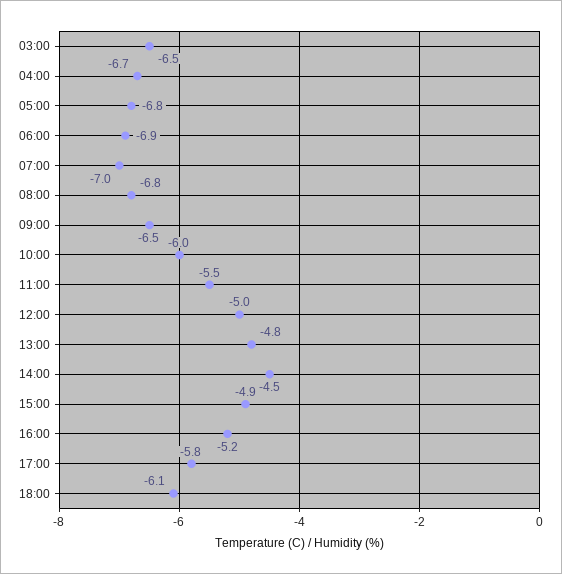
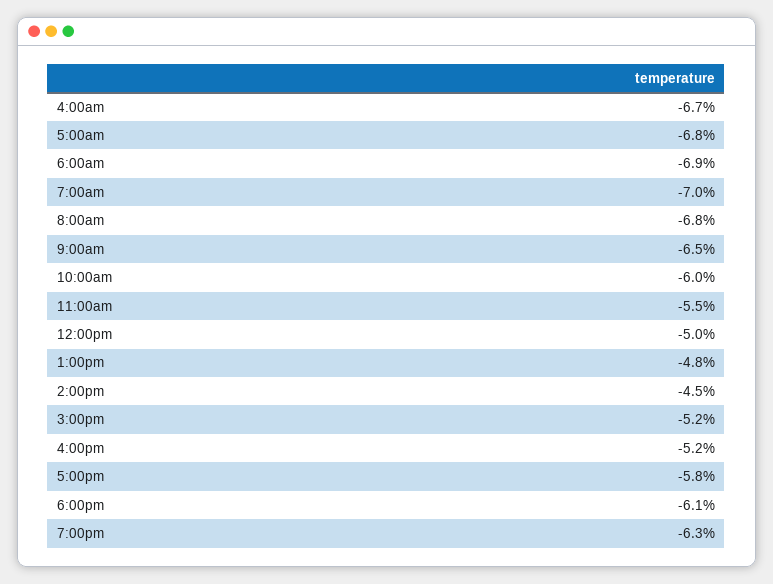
03:00: -6.5 -> none
15:00: -4.9 -> -5.2
7:00pm: none -> -6.3

